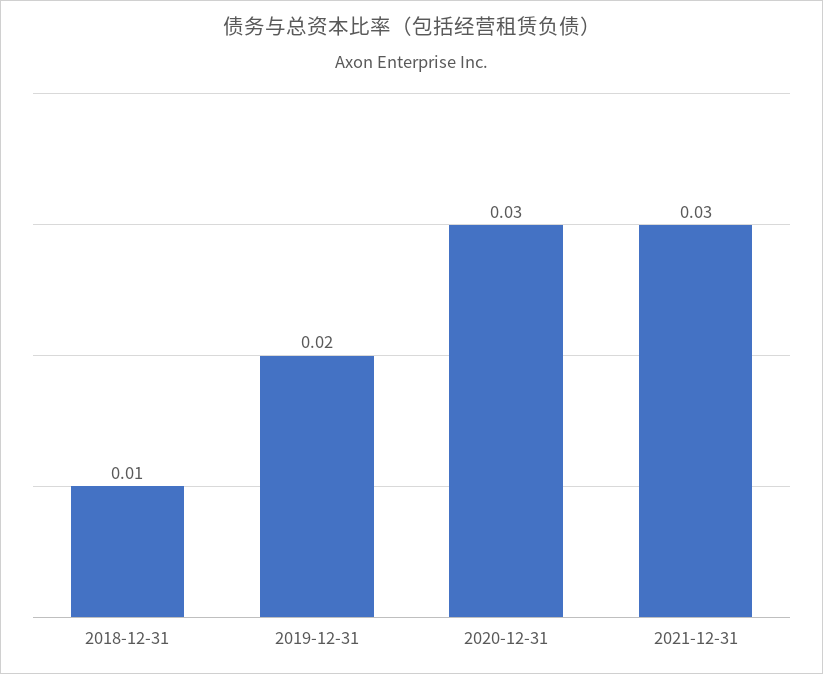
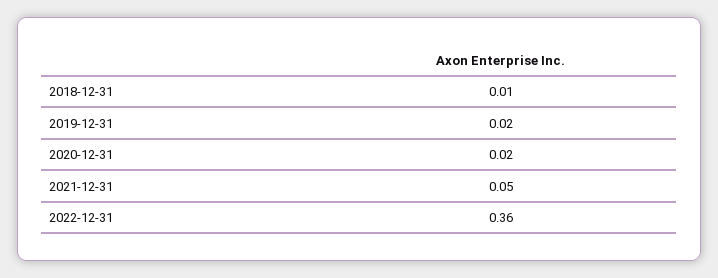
2020-12-31: 0.03 -> 0.02
2021-12-31: 0.03 -> 0.05
2022-12-31: none -> 0.36

